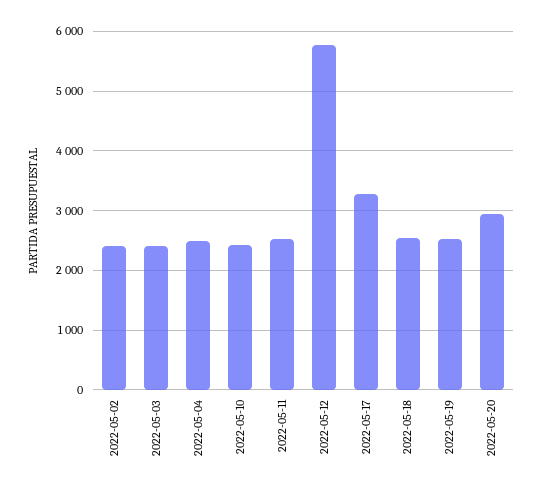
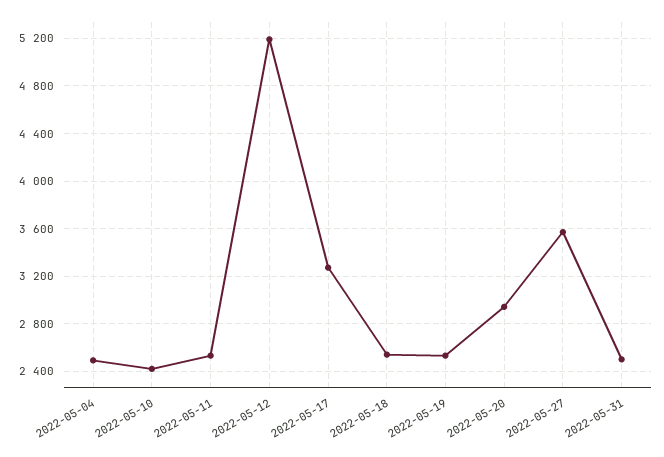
2022-05-02: 2400 -> none
2022-05-03: 2400 -> none
2022-05-12: 5800 -> 5200
2022-05-27: none -> 3600
2022-05-31: none -> 2500

